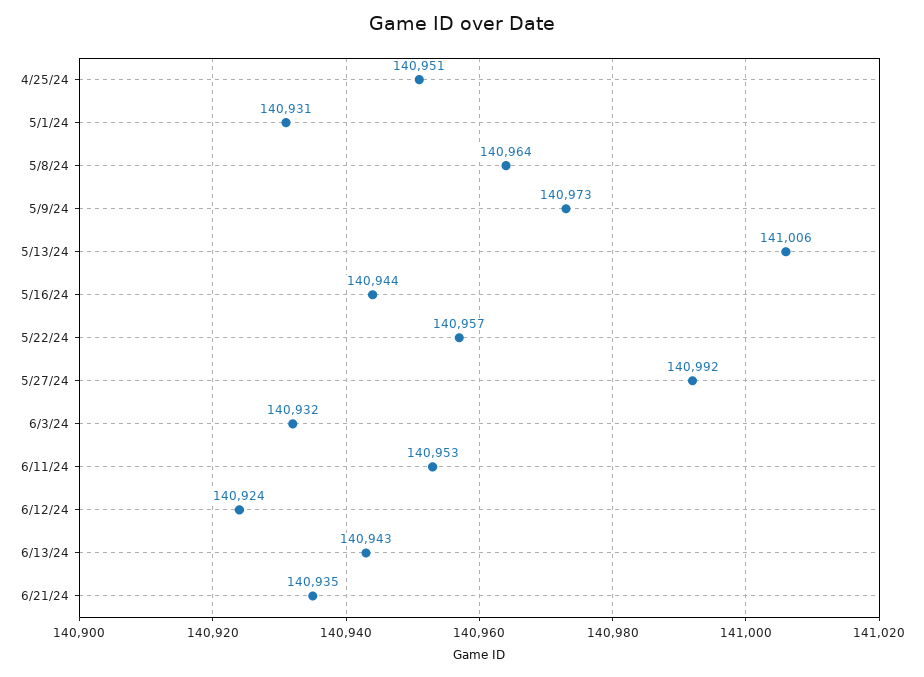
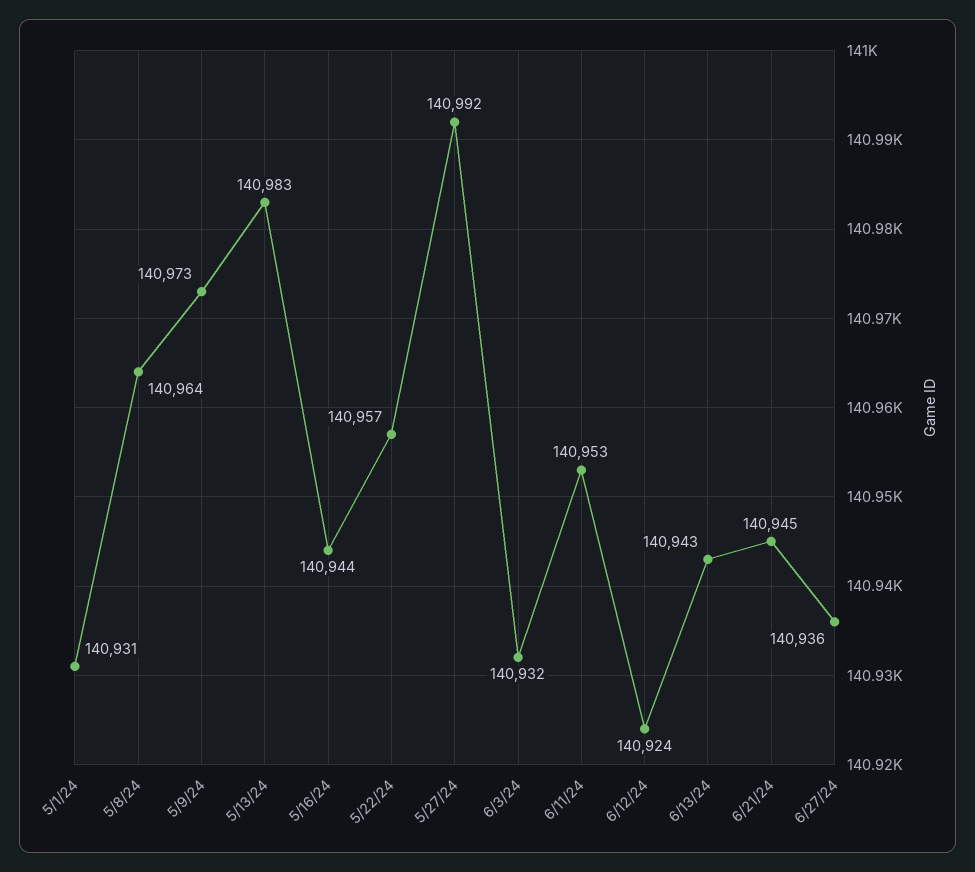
4/25/24: 140951 -> none
5/13/24: 141006 -> 140983
6/21/24: 140935 -> 140945
6/27/24: none -> 140936

